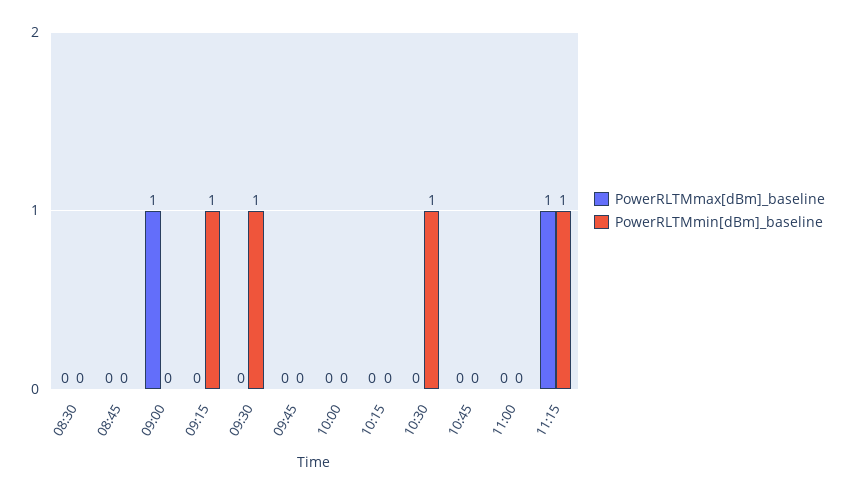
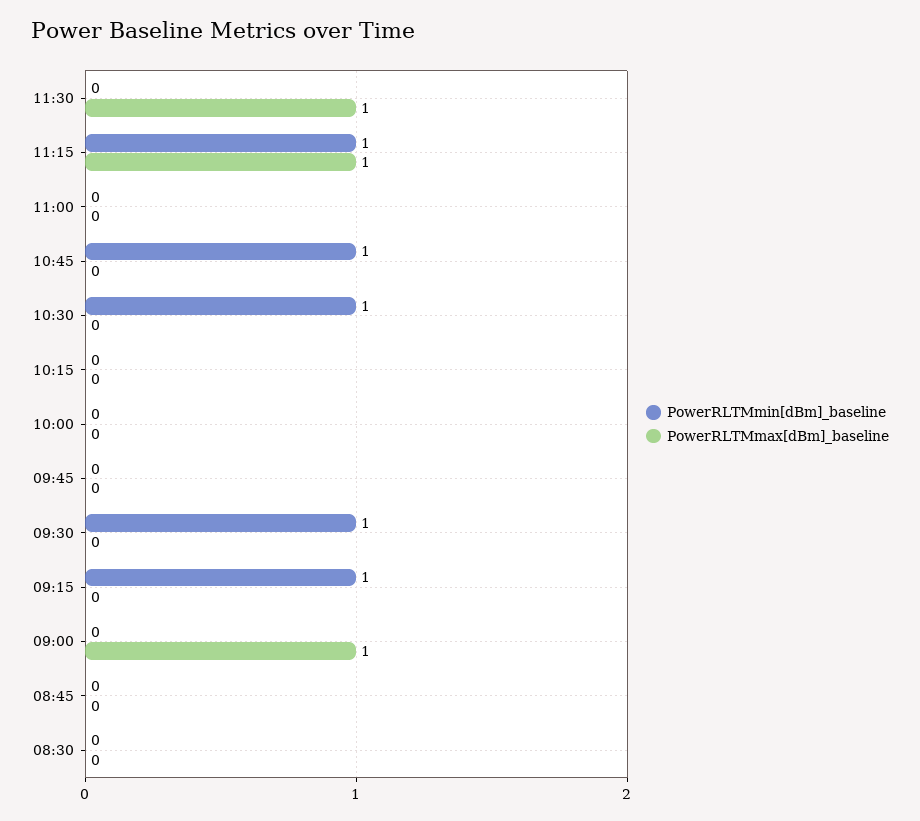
PowerRLTMmin[dBm]_baseline, 10:45: 0 -> 1
PowerRLTMmin[dBm]_baseline, 11:30: none -> 0
PowerRLTMmax[dBm]_baseline, 11:30: none -> 1

